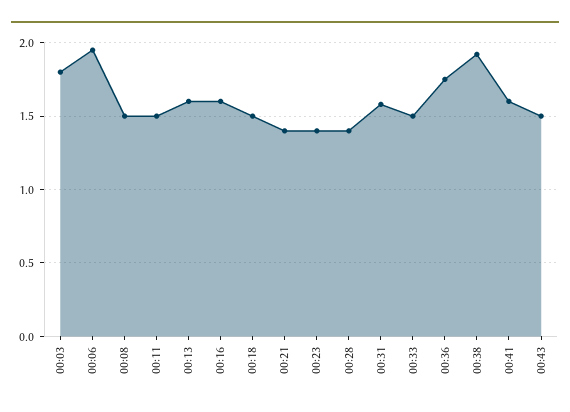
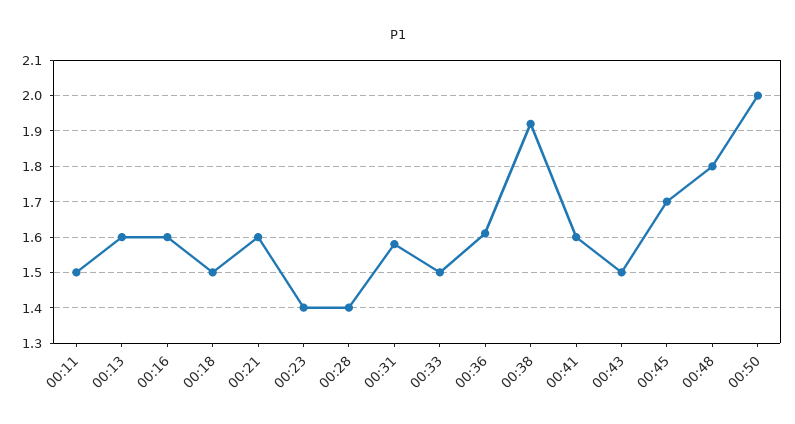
00:03: 1.8 -> none
00:06: 1.95 -> none
00:08: 1.5 -> none
00:21: 1.4 -> 1.6
00:36: 1.75 -> 1.6
00:45: none -> 1.7
00:48: none -> 1.8
00:50: none -> 2

